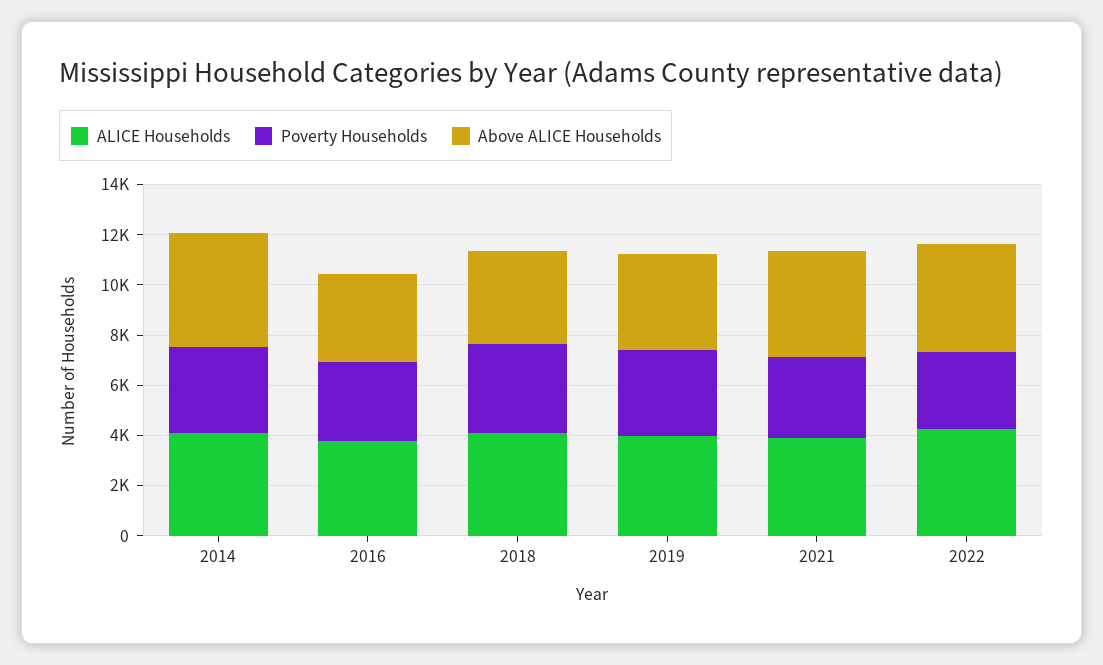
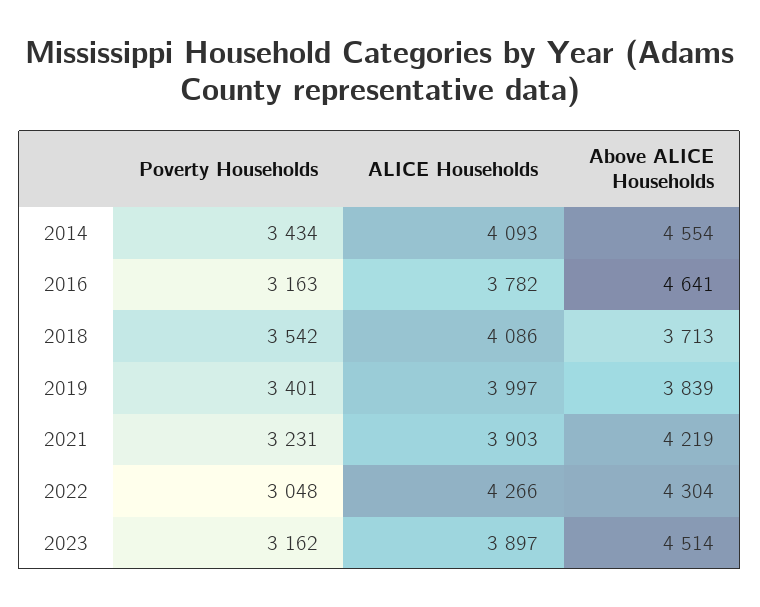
Above ALICE Households, 2016: 3500 -> 4641
Poverty Households, 2023: none -> 3162
ALICE Households, 2023: none -> 3897
Above ALICE Households, 2023: none -> 4514

